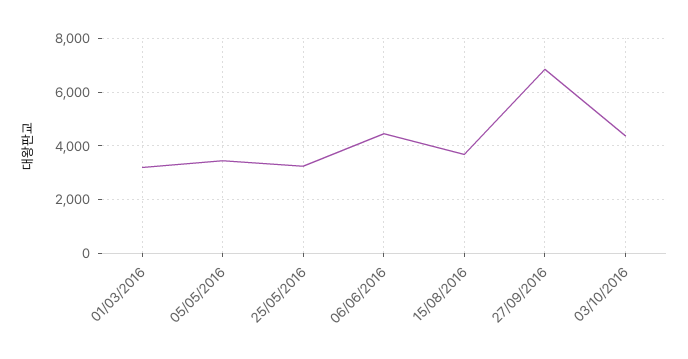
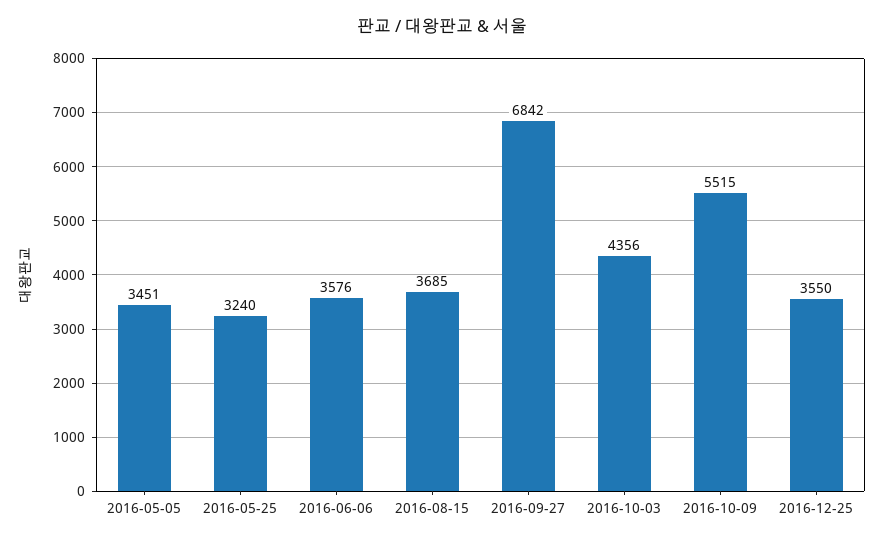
01/03/2016: 3250 -> none
06/06/2016: 4500 -> 3576
2016-10-09: none -> 5515
2016-12-25: none -> 3550

